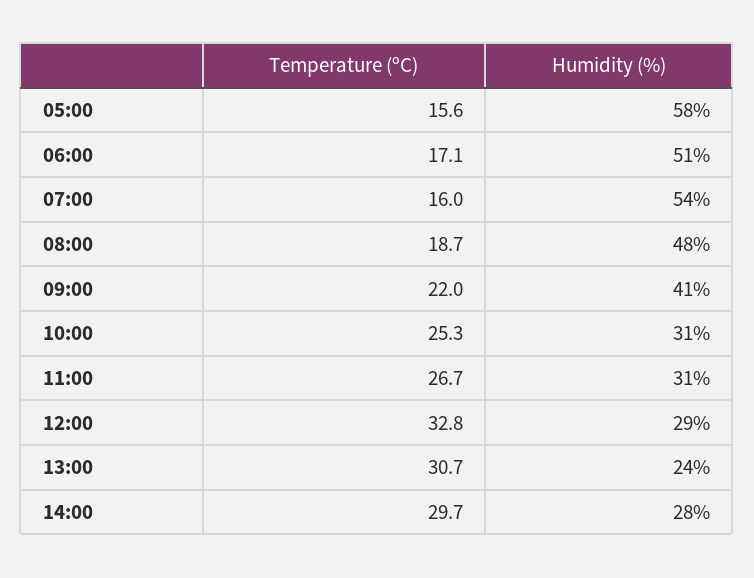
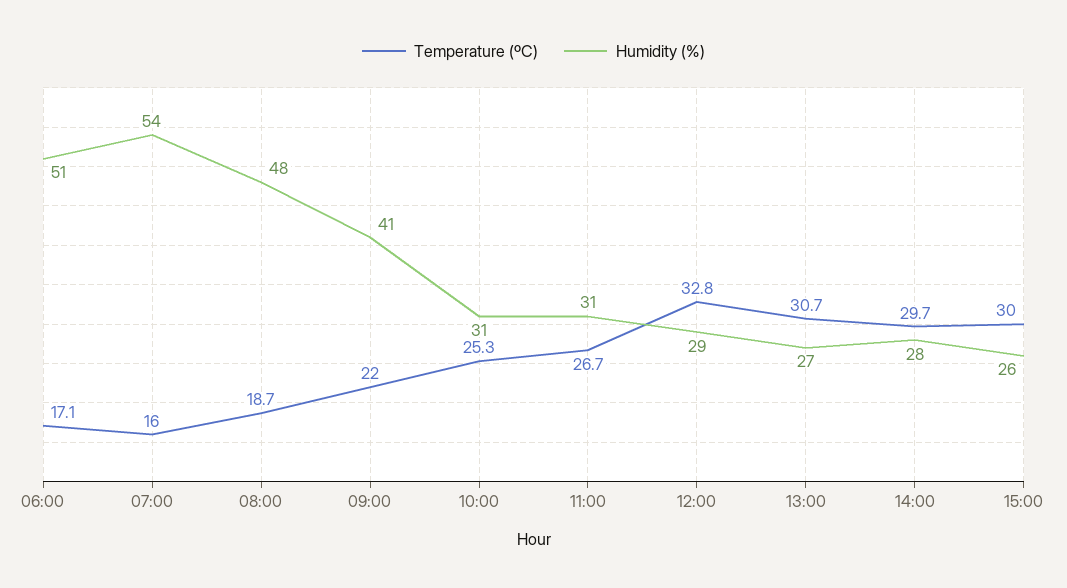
Temperature (ºC), 05:00: 15.6 -> none
Humidity (%), 05:00: 58 -> none
Humidity (%), 13:00: 24 -> 27
Temperature (ºC), 15:00: none -> 30
Humidity (%), 15:00: none -> 26

